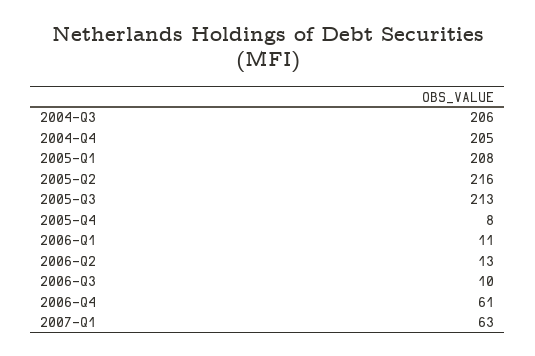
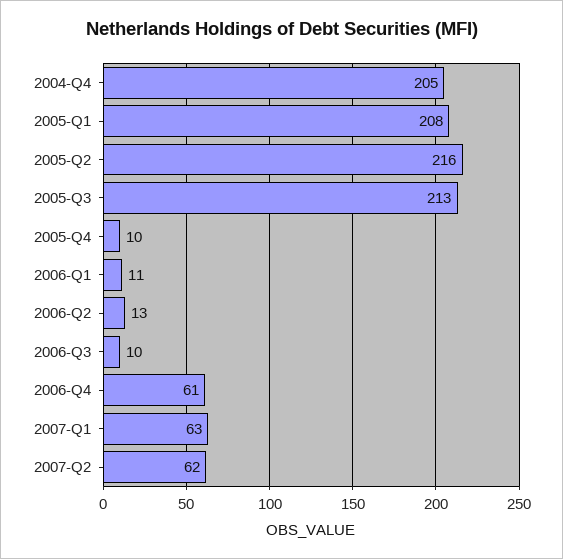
2004-Q3: 206 -> none
2005-Q4: 8 -> 10
2007-Q2: none -> 62

